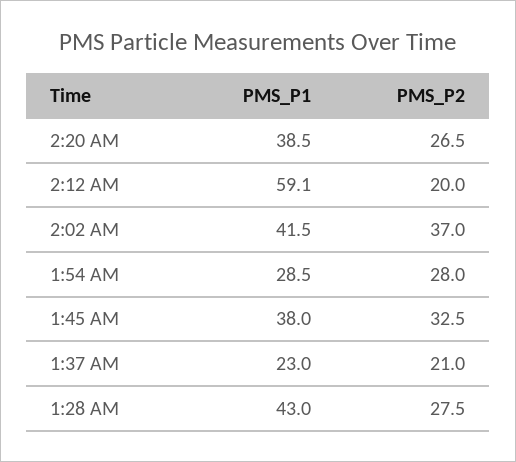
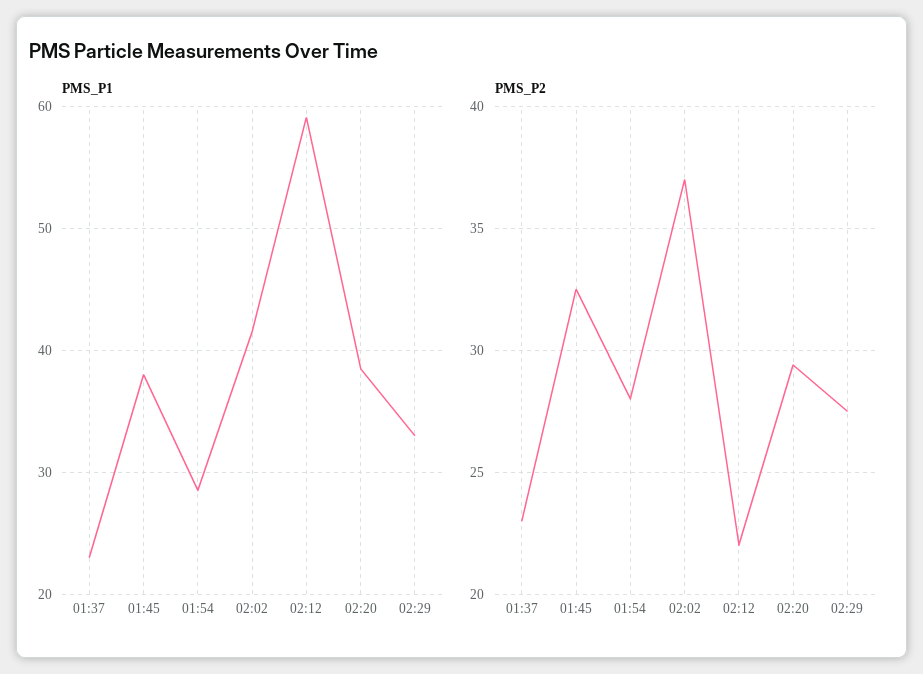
PMS_P2, 2:20 AM: 26.5 -> 29.5
PMS_P2, 2:12 AM: 20 -> 22
PMS_P2, 1:37 AM: 21 -> 23
PMS_P1, 1:28 AM: 43 -> none
PMS_P2, 1:28 AM: 27.5 -> none
PMS_P1, 02:29: none -> 33
PMS_P2, 02:29: none -> 27.5

